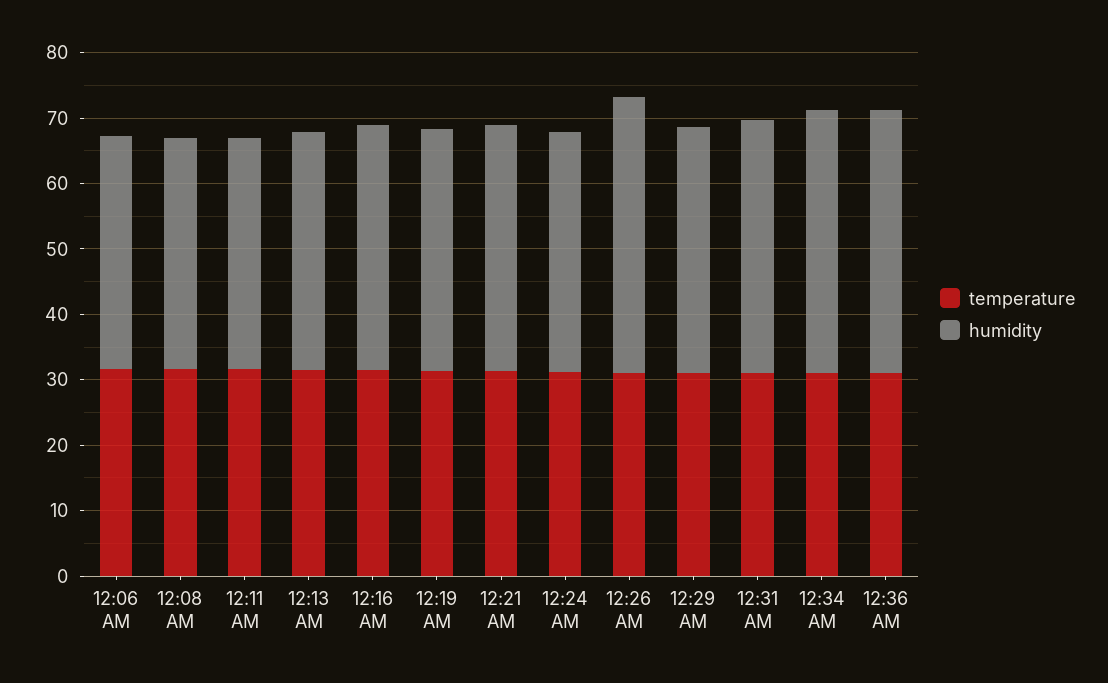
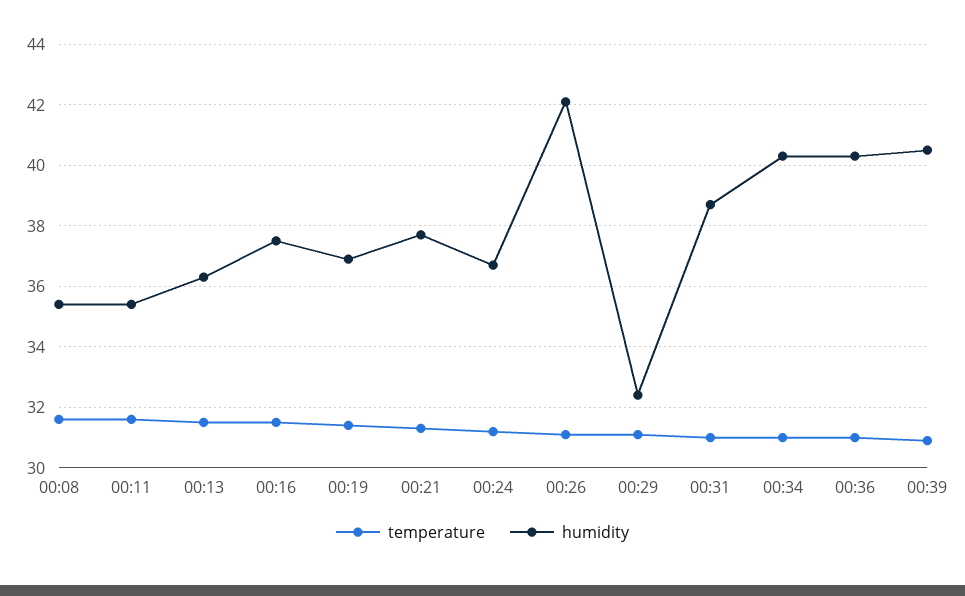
temperature, 12:06 AM: 32 -> none
humidity, 12:06 AM: 36 -> none
humidity, 12:29 AM: 38 -> 32.5
temperature, 00:39: none -> 31
humidity, 00:39: none -> 40.5

